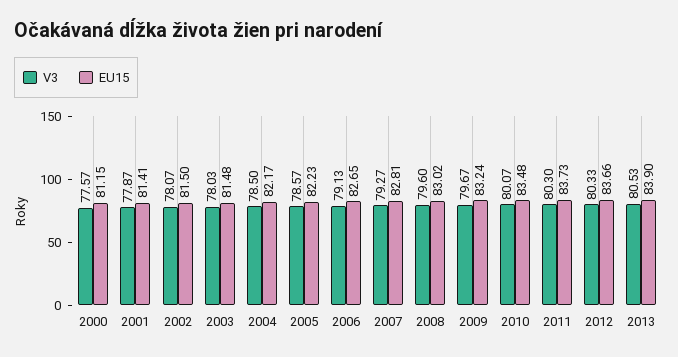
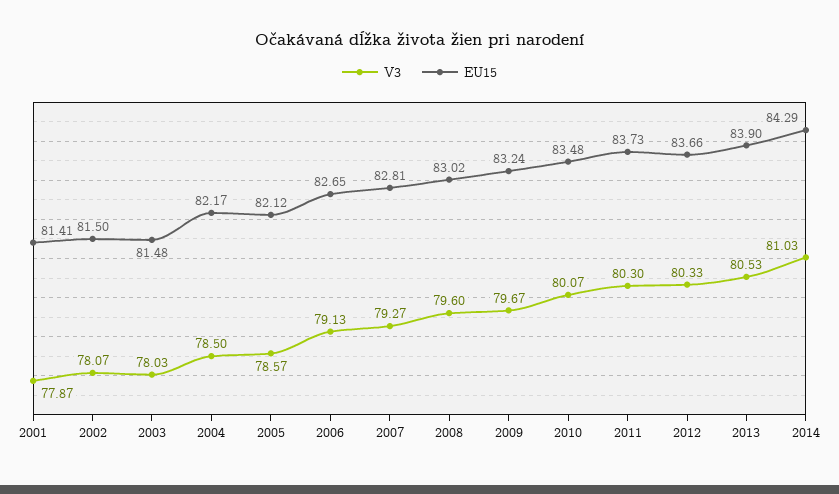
V3, 2000: 77.57 -> none
EU15, 2000: 81.15 -> none
EU15, 2005: 82.23 -> 82.12
V3, 2014: none -> 81.03
EU15, 2014: none -> 84.29

